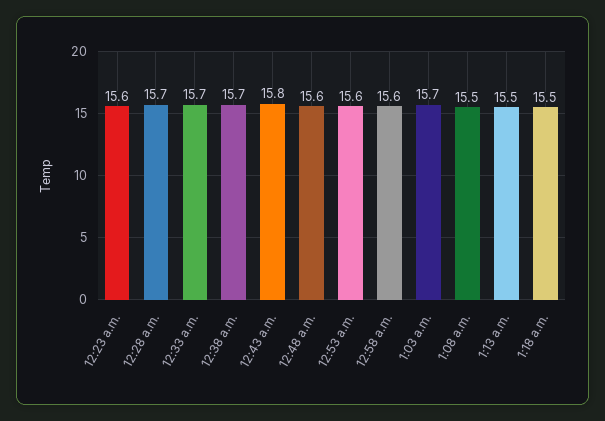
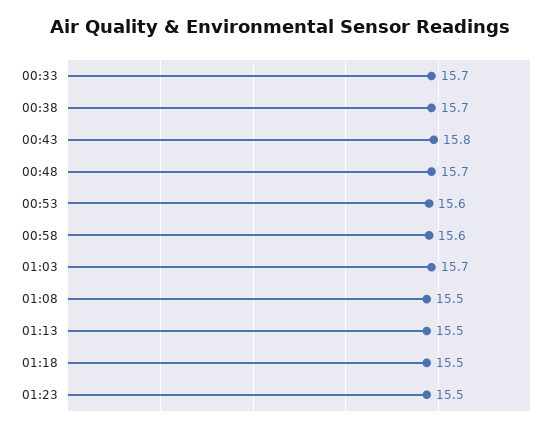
12:23 a.m.: 15.6 -> none
12:28 a.m.: 15.7 -> none
12:48 a.m.: 15.6 -> 15.7
01:23: none -> 15.5

